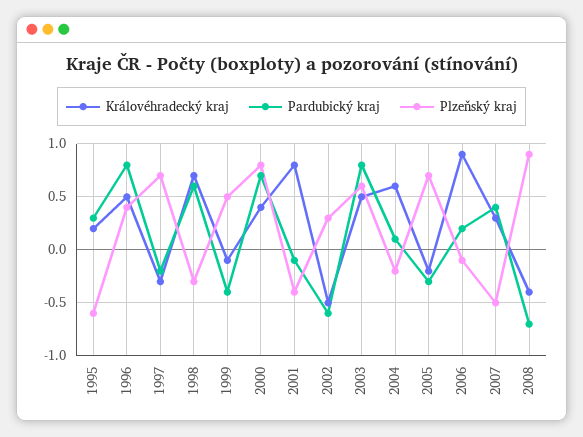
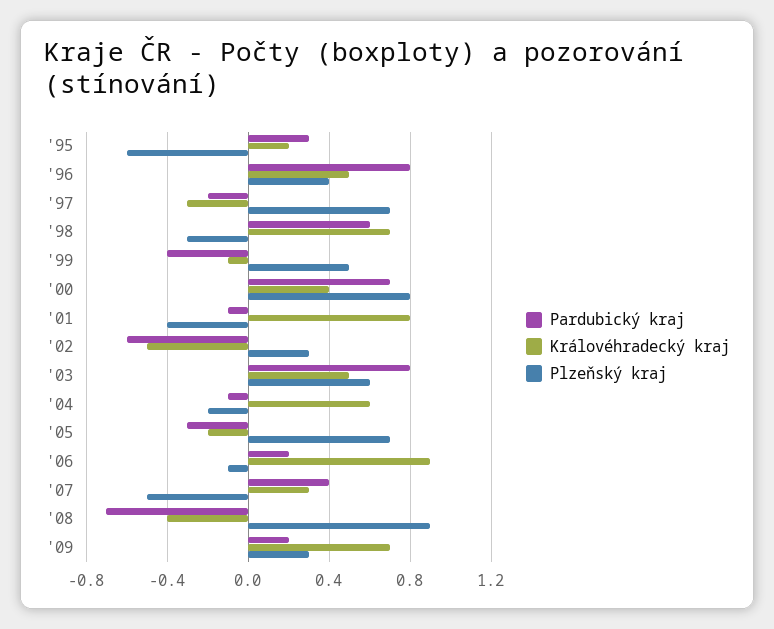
Pardubický kraj, 2004: 0.1 -> -0.1
Pardubický kraj, '09: none -> 0.2
Královéhradecký kraj, '09: none -> 0.7
Plzeňský kraj, '09: none -> 0.3

